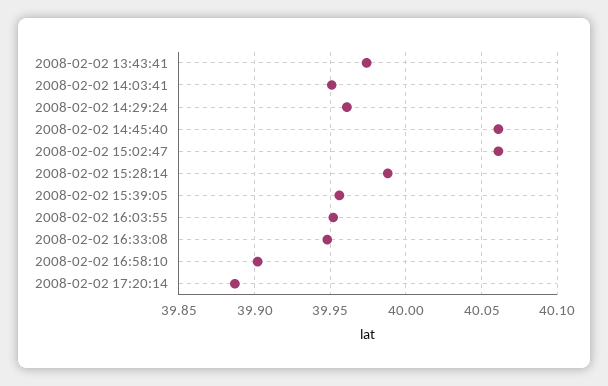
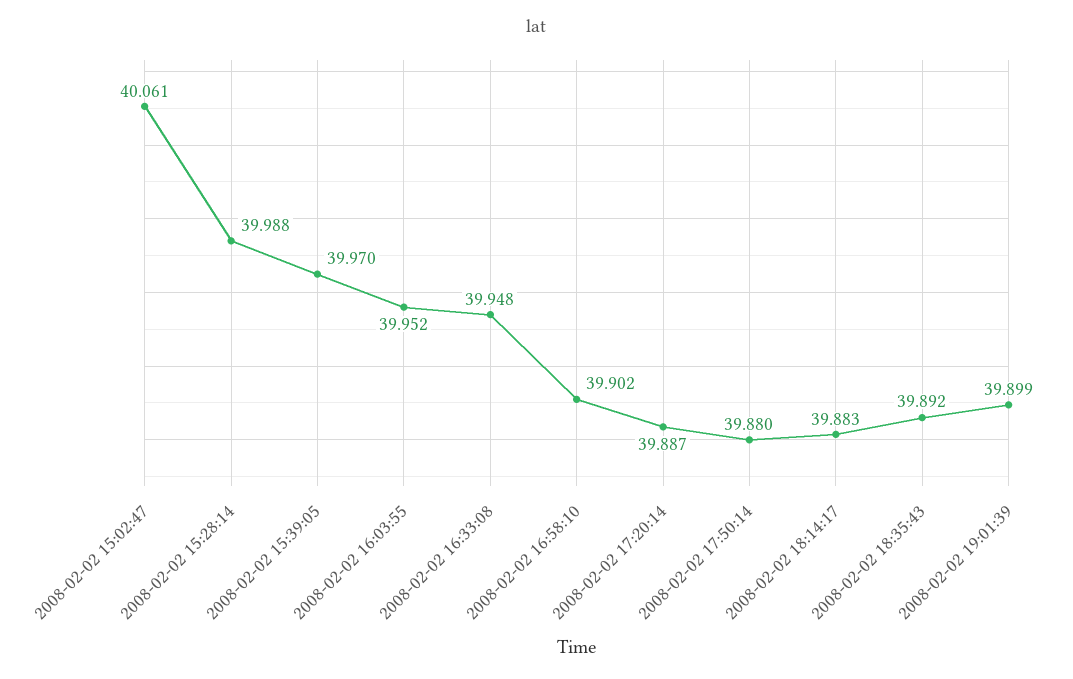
2008-02-02 13:43:41: 39.975 -> none
2008-02-02 14:03:41: 39.95 -> none
2008-02-02 14:29:24: 39.96 -> none
2008-02-02 14:45:40: 40.06 -> none
2008-02-02 15:39:05: 39.955 -> 39.97
2008-02-02 17:50:14: none -> 39.88
2008-02-02 18:14:17: none -> 39.883
2008-02-02 18:35:43: none -> 39.892
2008-02-02 19:01:39: none -> 39.899

